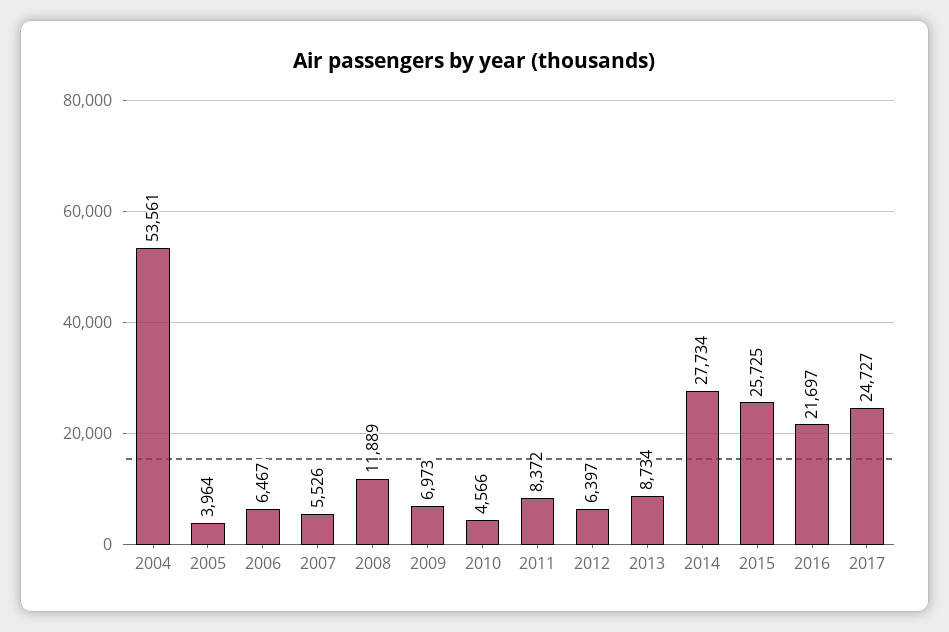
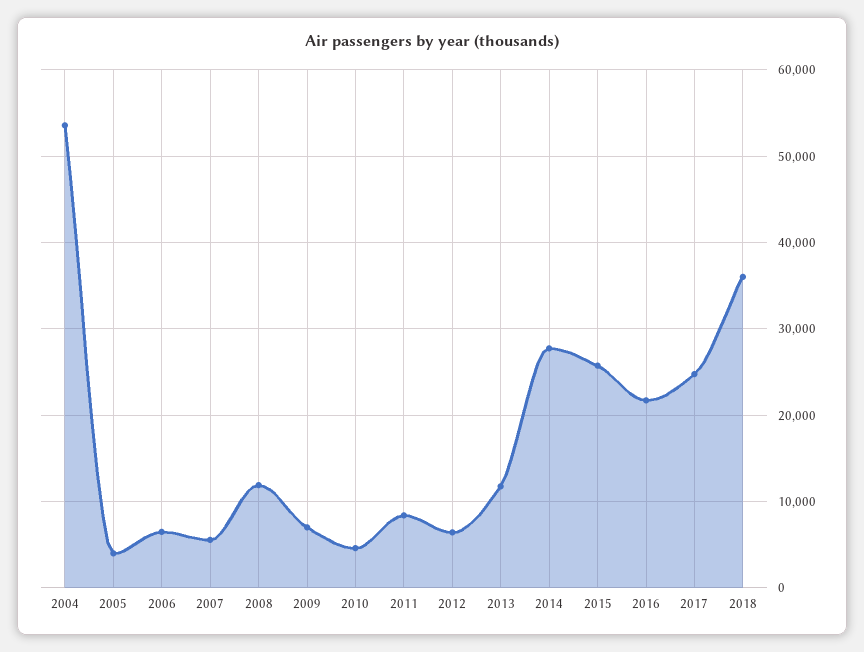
2013: 8734 -> 12000
2018: none -> 36000

